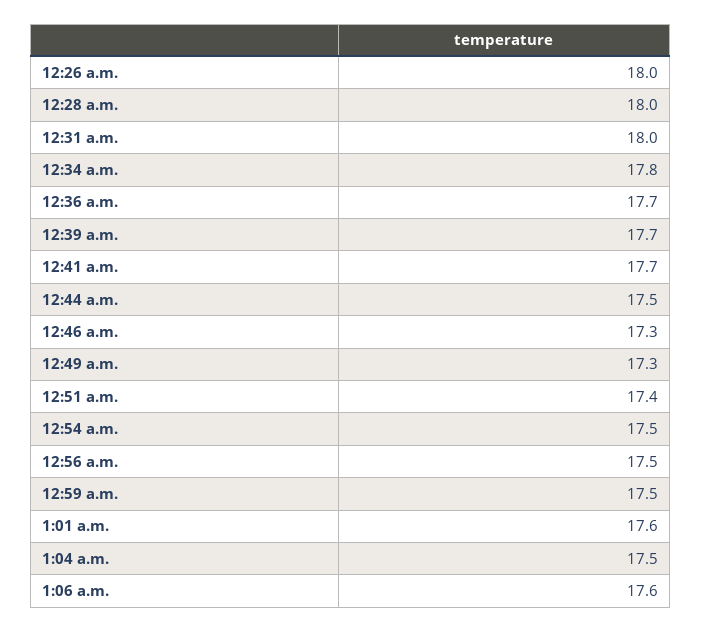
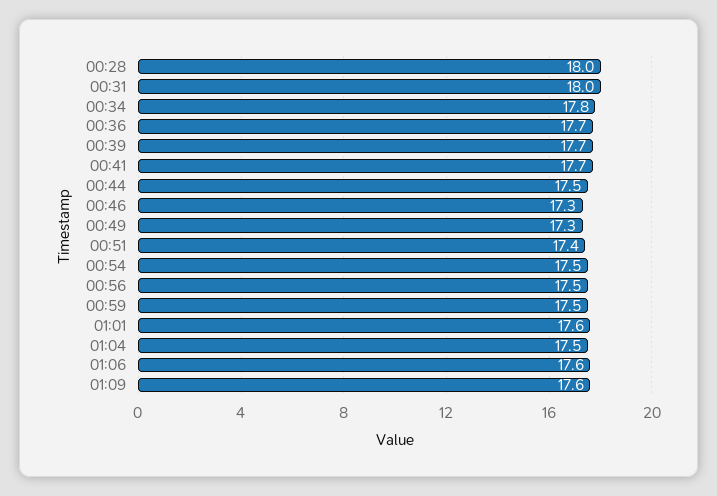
12:26 a.m.: 18 -> none
01:09: none -> 17.6

